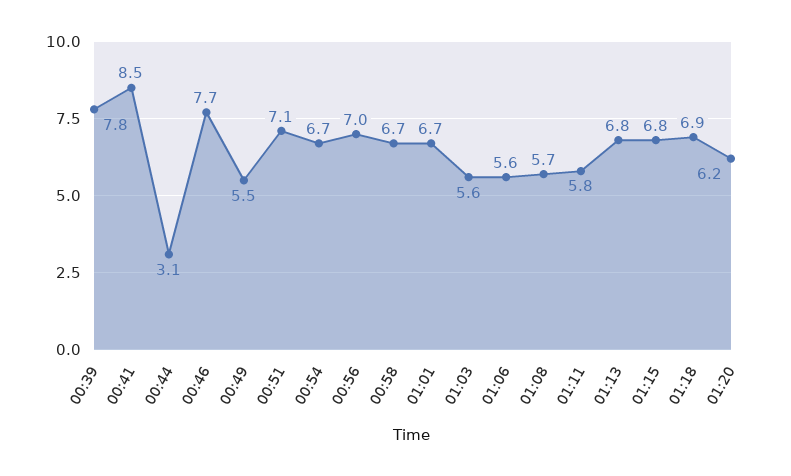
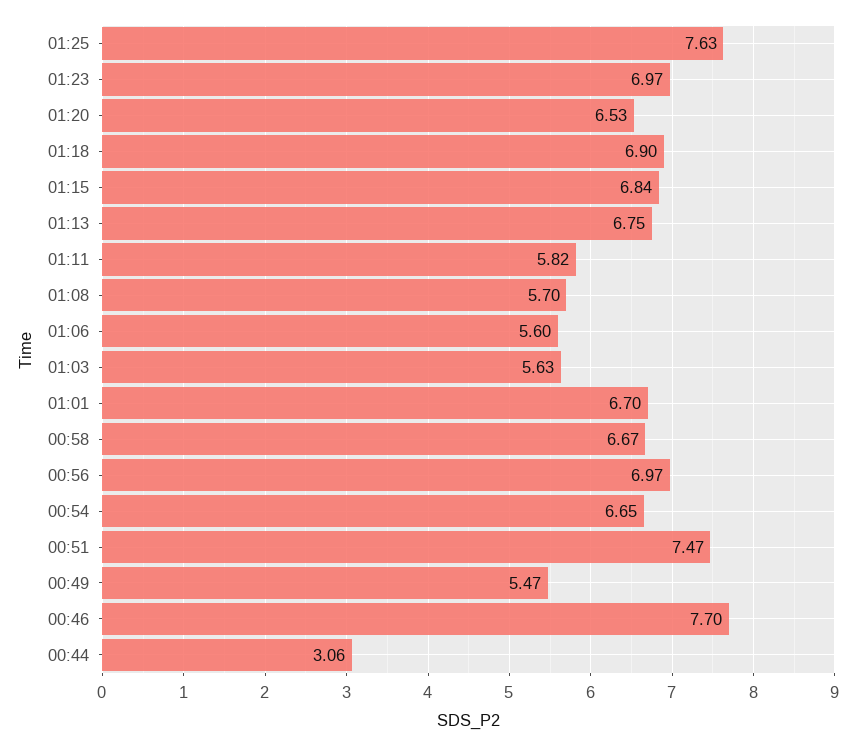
00:39: 7.8 -> none
00:41: 8.5 -> none
00:51: 7.1 -> 7.47
01:20: 6.2 -> 6.53
01:25: none -> 7.63
01:23: none -> 6.97

